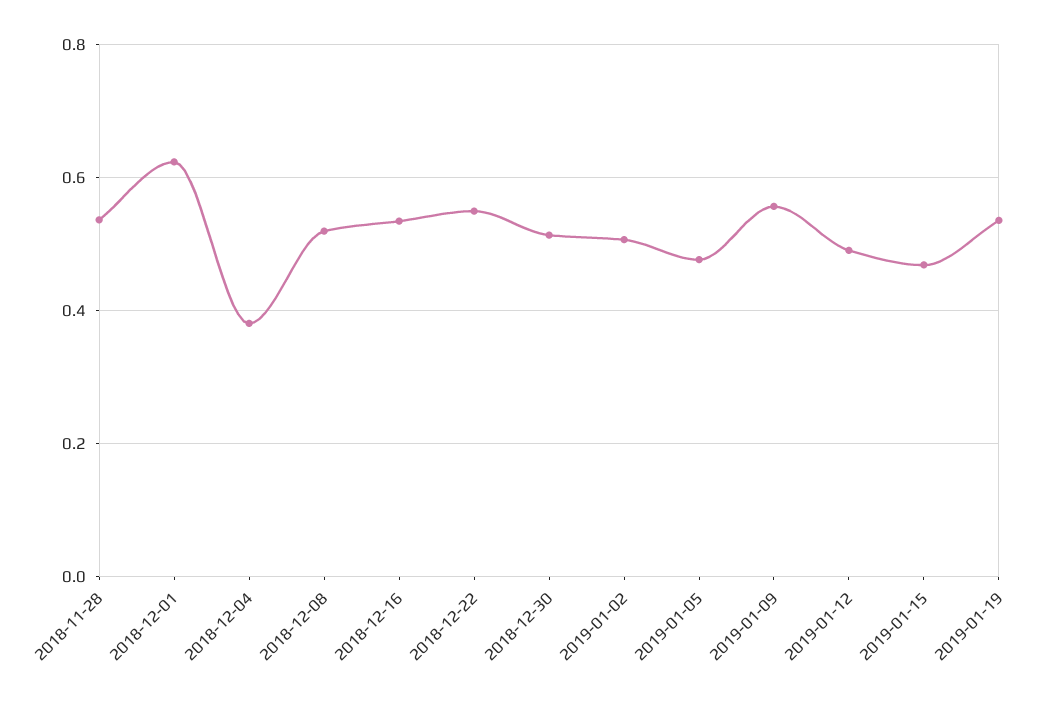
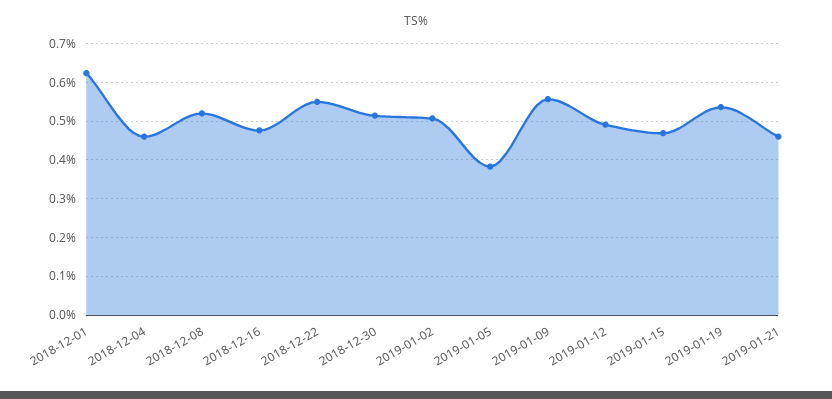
2018-11-28: 0.54 -> none
2018-12-04: 0.38 -> 0.46
2018-12-16: 0.54 -> 0.48
2019-01-05: 0.48 -> 0.38
2019-01-21: none -> 0.46

